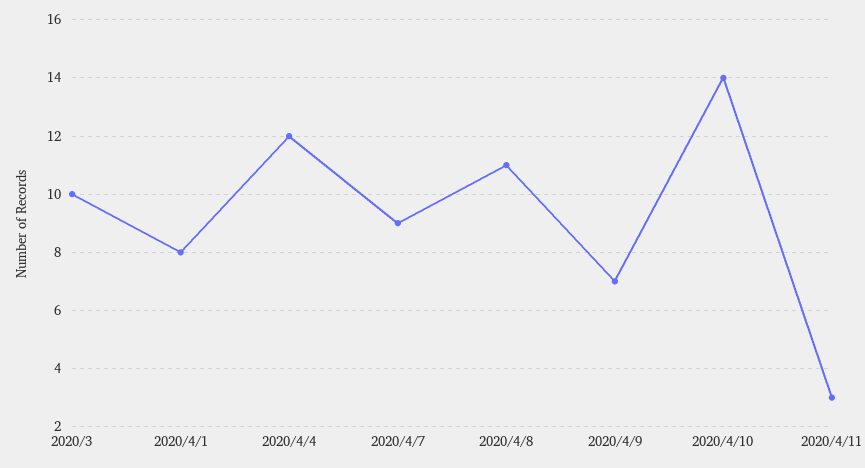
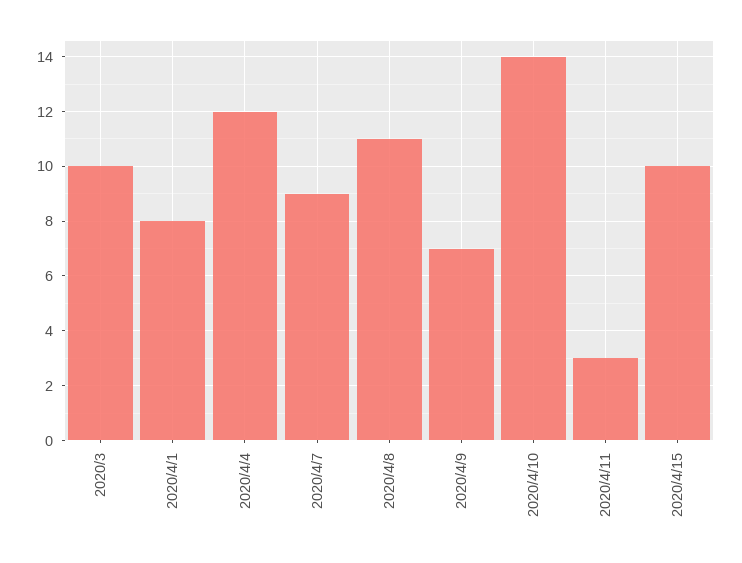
2020/4/15: none -> 10

